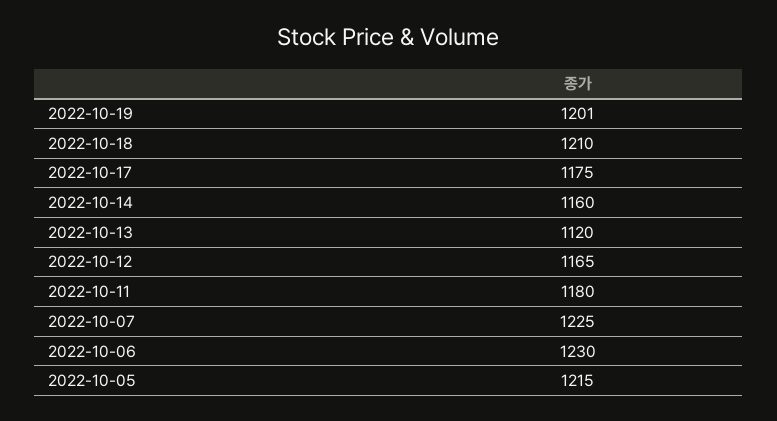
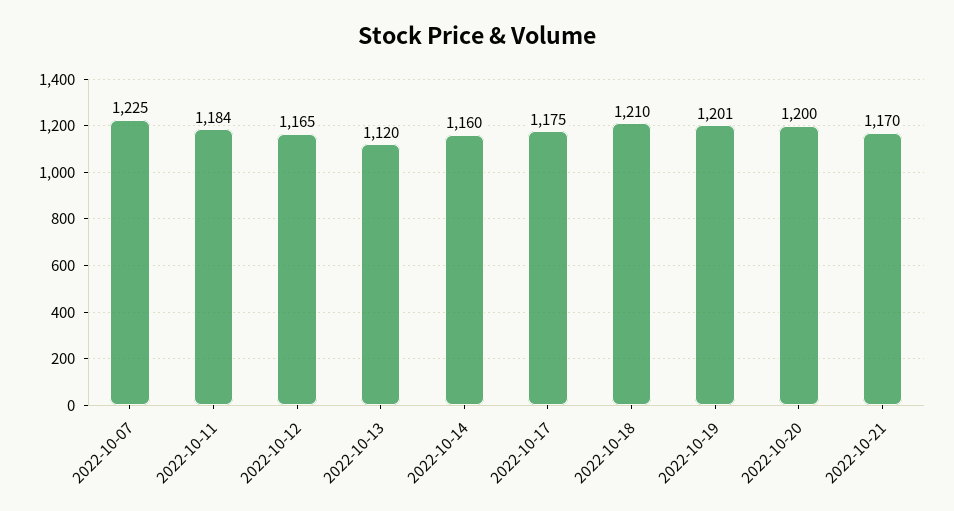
2022-10-11: 1180 -> 1184
2022-10-06: 1230 -> none
2022-10-05: 1215 -> none
2022-10-20: none -> 1200
2022-10-21: none -> 1170

